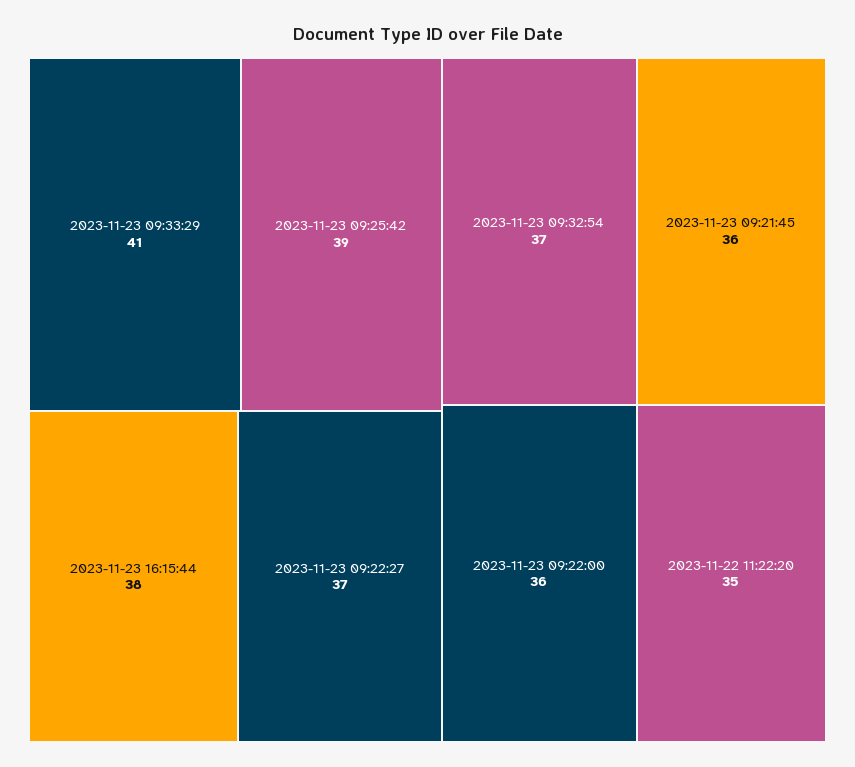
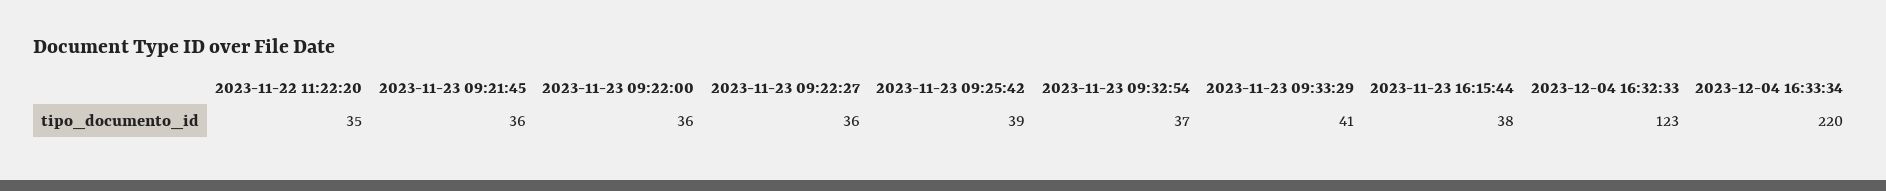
2023-11-23 09:22:27: 37 -> 36
2023-12-04 16:32:33: none -> 123
2023-12-04 16:33:34: none -> 220

